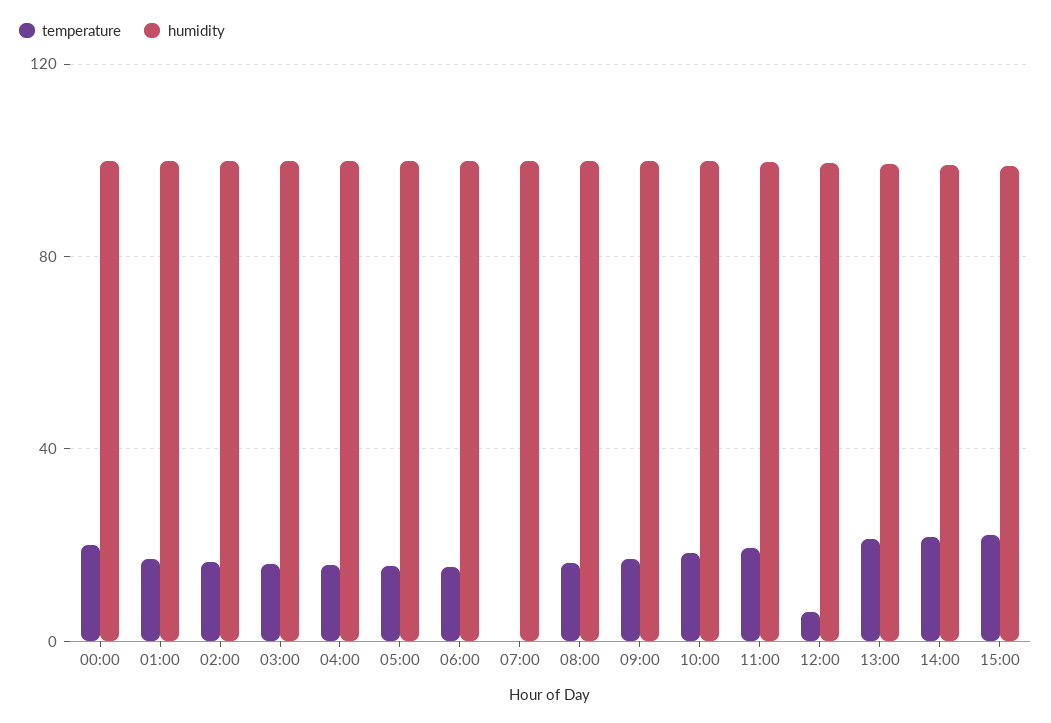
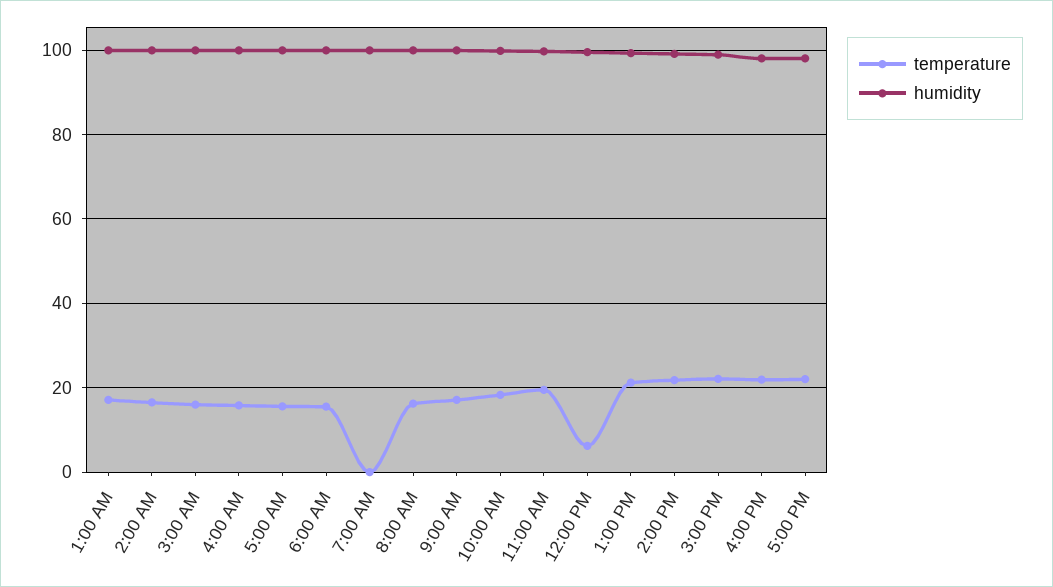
temperature, 00:00: 20 -> none
humidity, 00:00: 100 -> none
temperature, 4:00 PM: none -> 22
humidity, 4:00 PM: none -> 98
temperature, 5:00 PM: none -> 22
humidity, 5:00 PM: none -> 98

